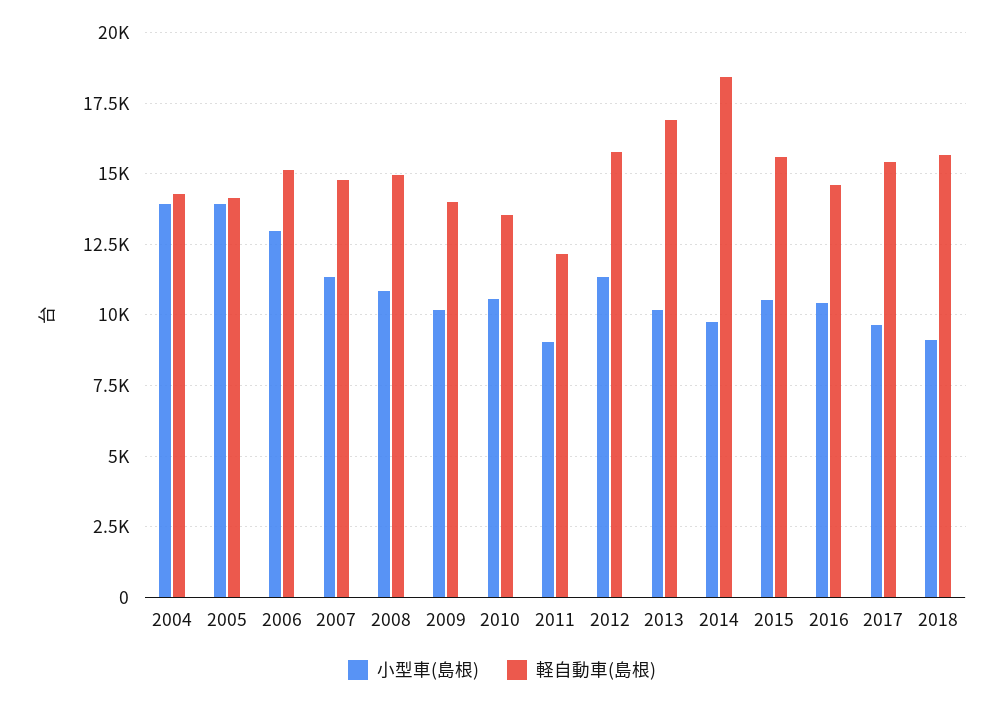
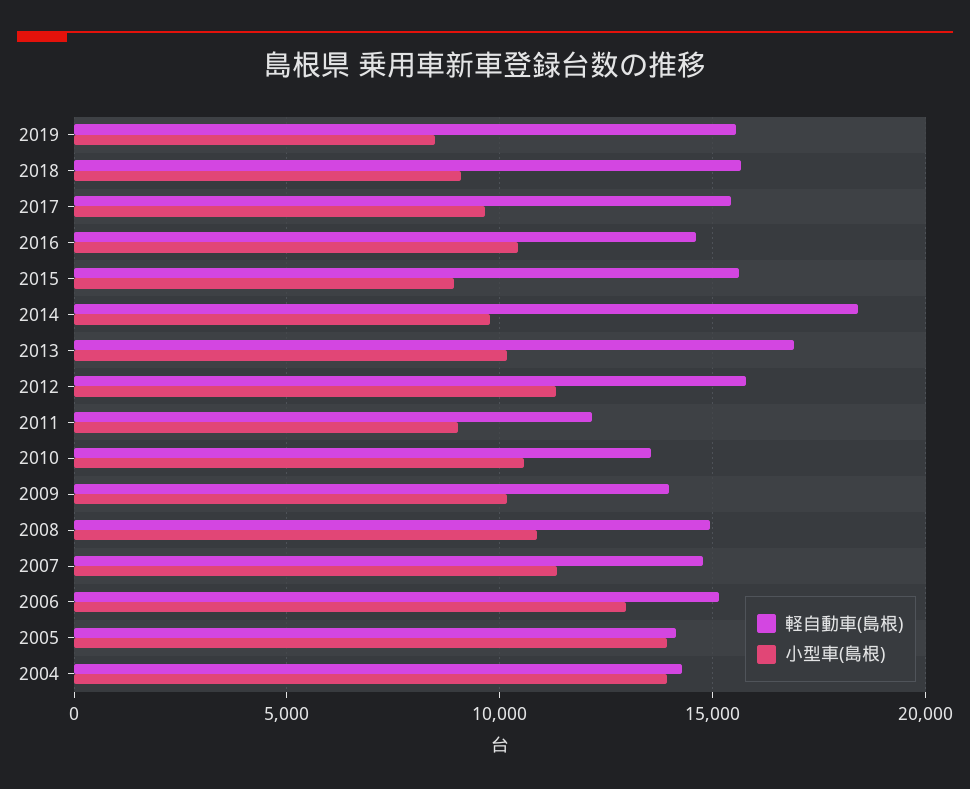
小型車(島根), 2015: 10500 -> 9000
軽自動車(島根), 2019: none -> 15500
小型車(島根), 2019: none -> 8500

